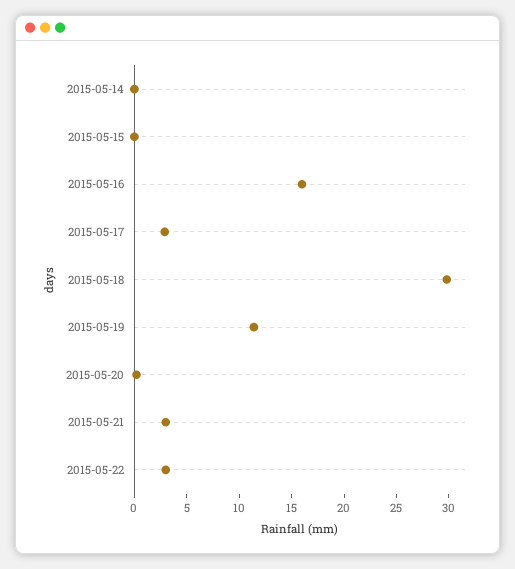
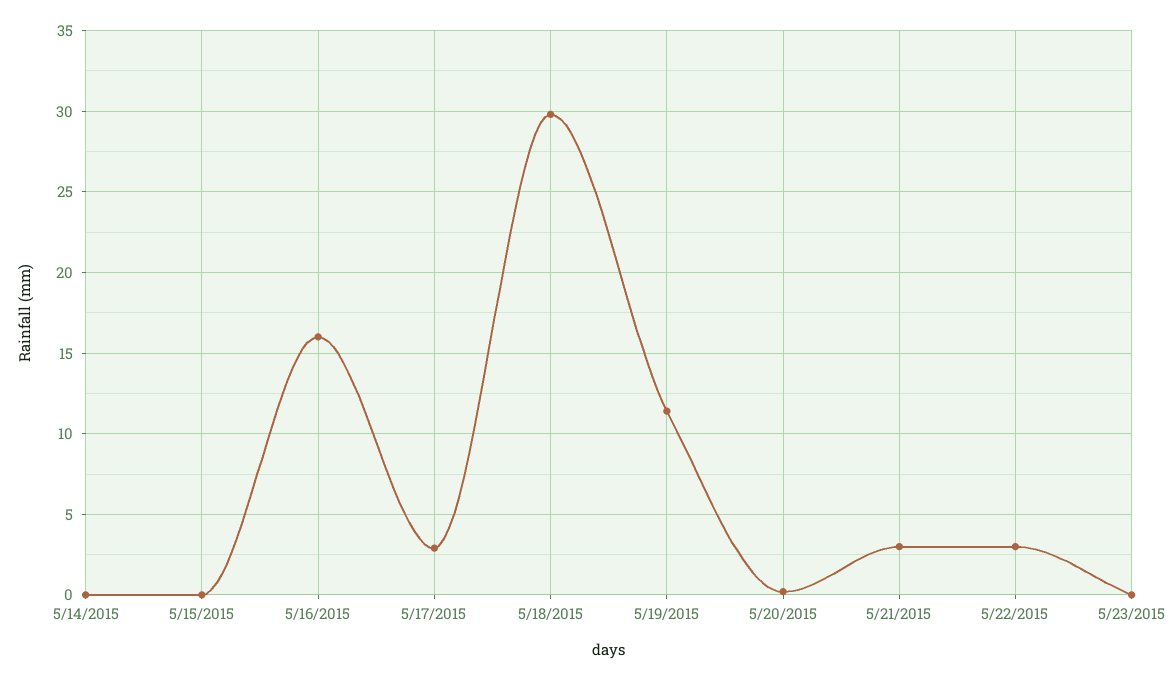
5/23/2015: none -> 0

